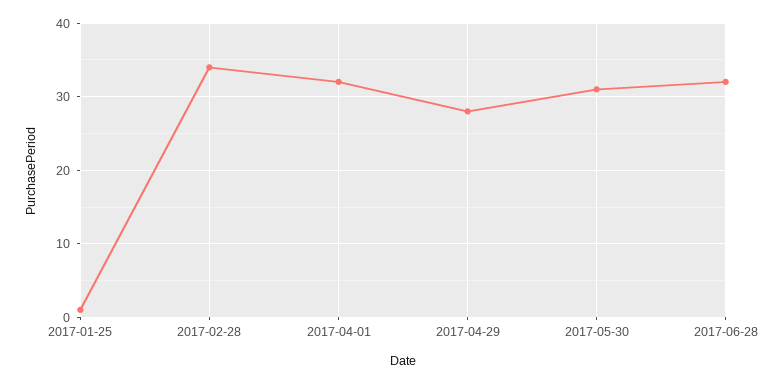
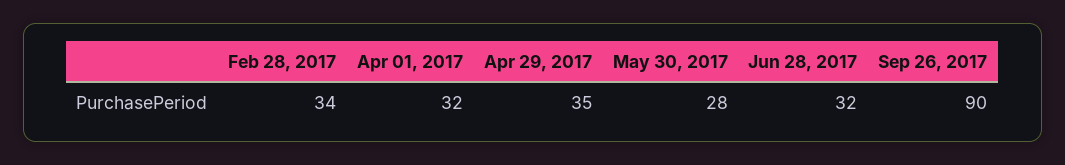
2017-01-25: 1 -> none
2017-04-29: 28 -> 35
2017-05-30: 31 -> 28
Sep 26, 2017: none -> 90

